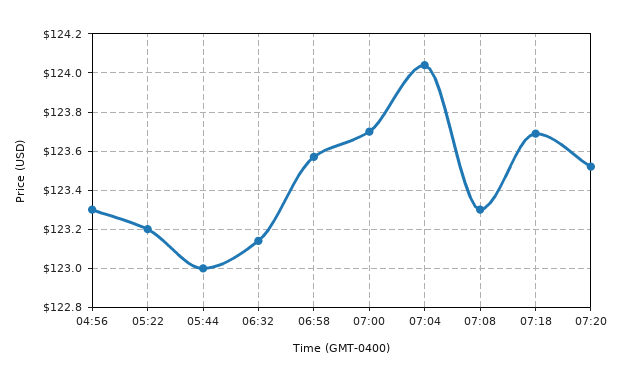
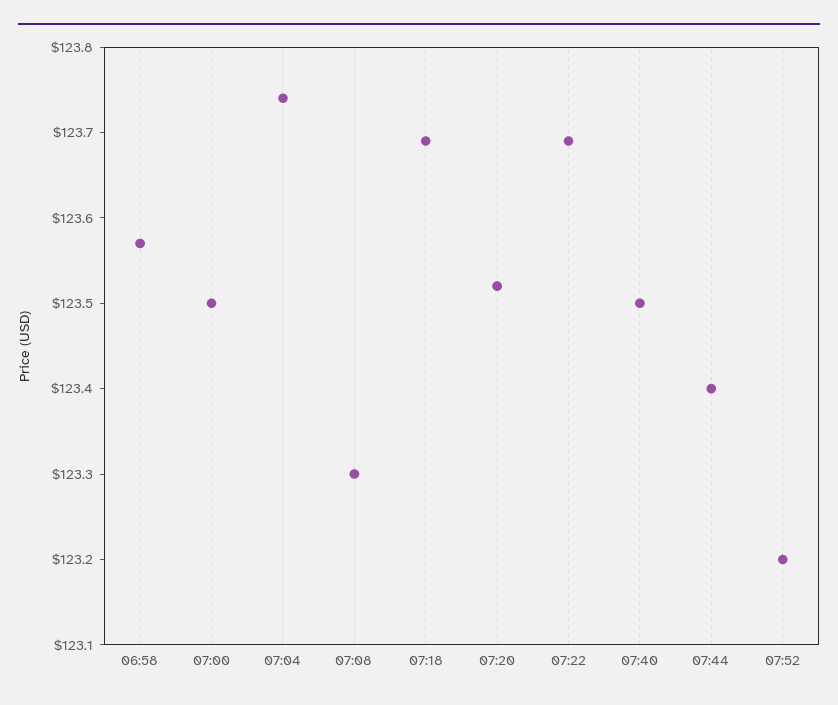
04:56: 123.3 -> none
05:22: 123.2 -> none
05:44: 123 -> none
06:32: 123.15 -> none
07:00: 123.7 -> 123.5
07:04: 124.05 -> 123.74
07:22: none -> 123.69
07:40: none -> 123.5
07:44: none -> 123.4
07:52: none -> 123.2

